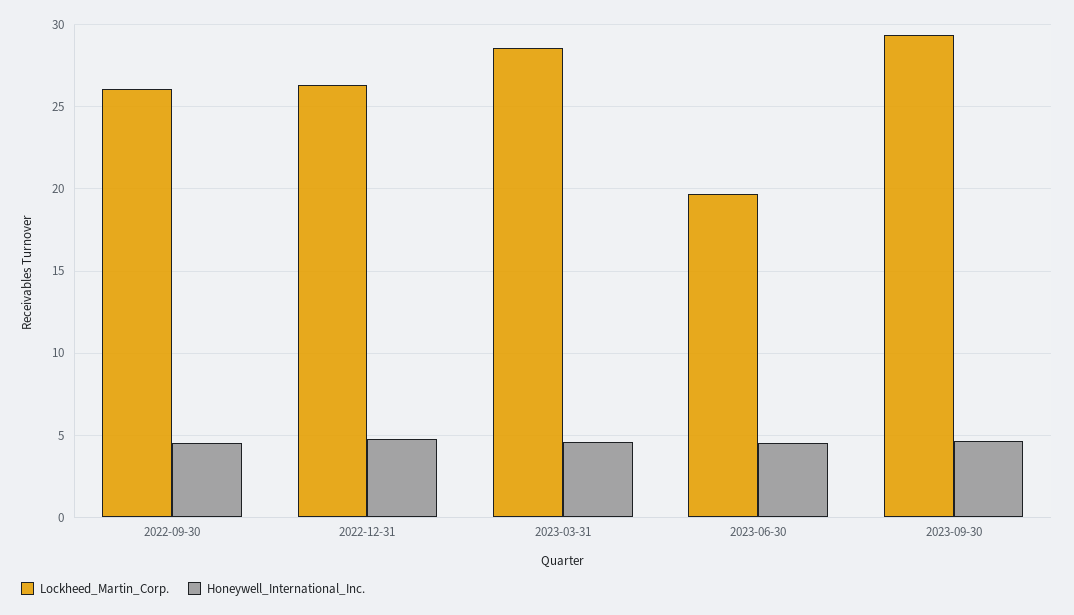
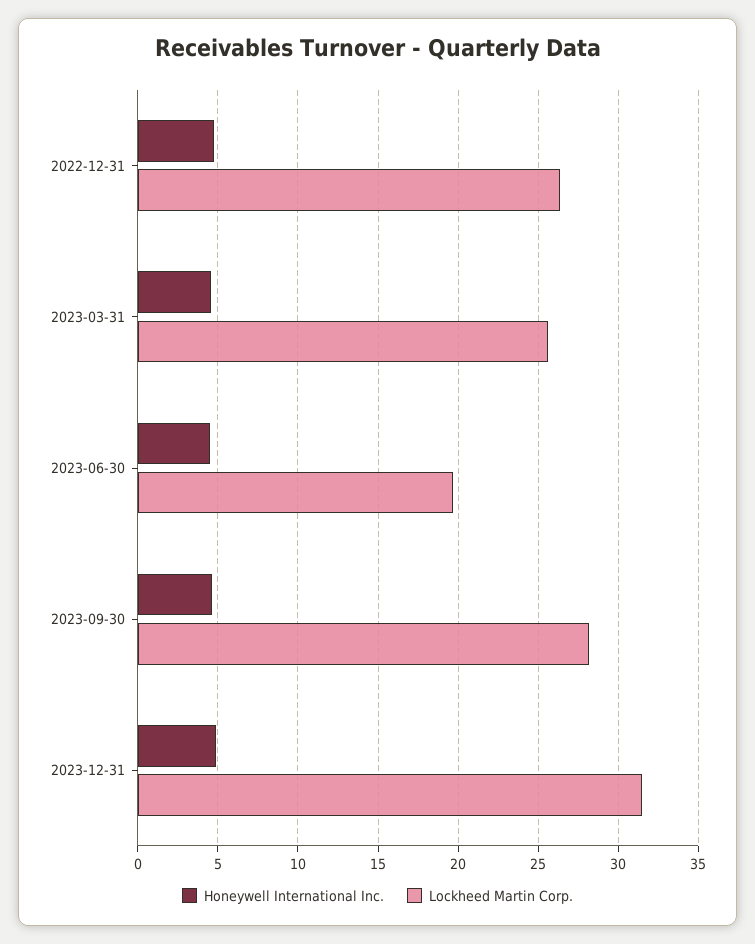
Lockheed_Martin_Corp., 2022-09-30: 26 -> none
Honeywell_International_Inc., 2022-09-30: 4.5 -> none
Lockheed_Martin_Corp., 2023-03-31: 28.5 -> 25.5
Lockheed_Martin_Corp., 2023-09-30: 29.5 -> 28
Honeywell_International_Inc., 2023-12-31: none -> 5
Lockheed_Martin_Corp., 2023-12-31: none -> 31.5

